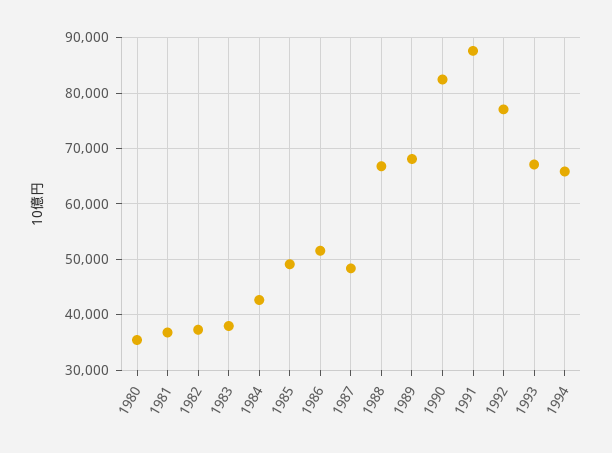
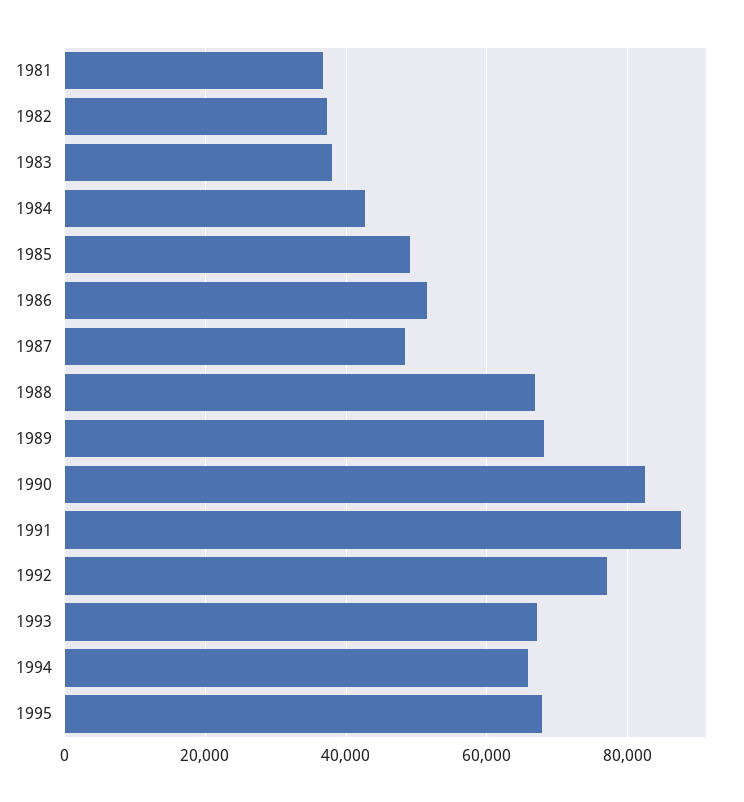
1980: 36000 -> none
1995: none -> 68000

